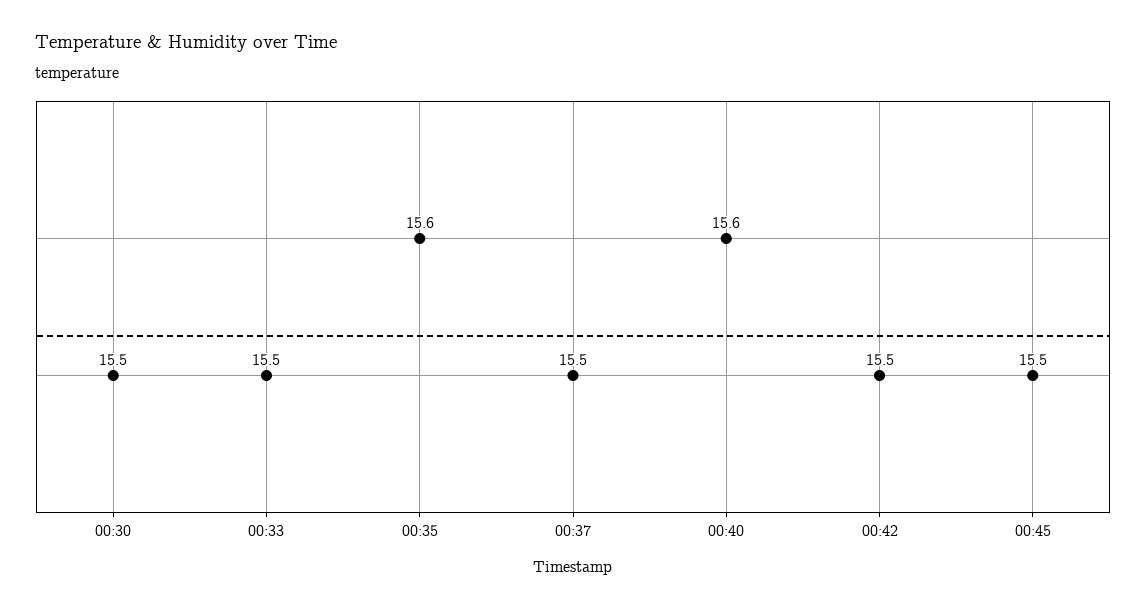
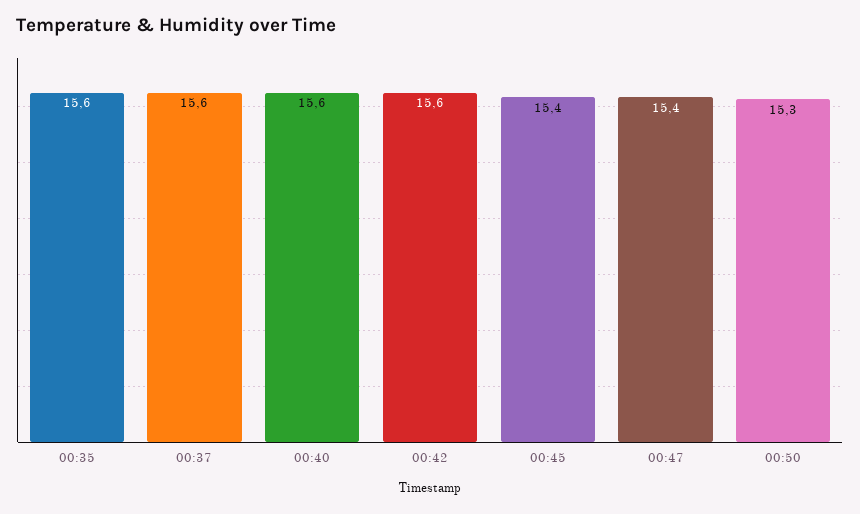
00:30: 15.5 -> none
00:33: 15.5 -> none
00:37: 15.5 -> 15.6
00:42: 15.5 -> 15.6
00:45: 15.5 -> 15.4
00:47: none -> 15.4
00:50: none -> 15.3

